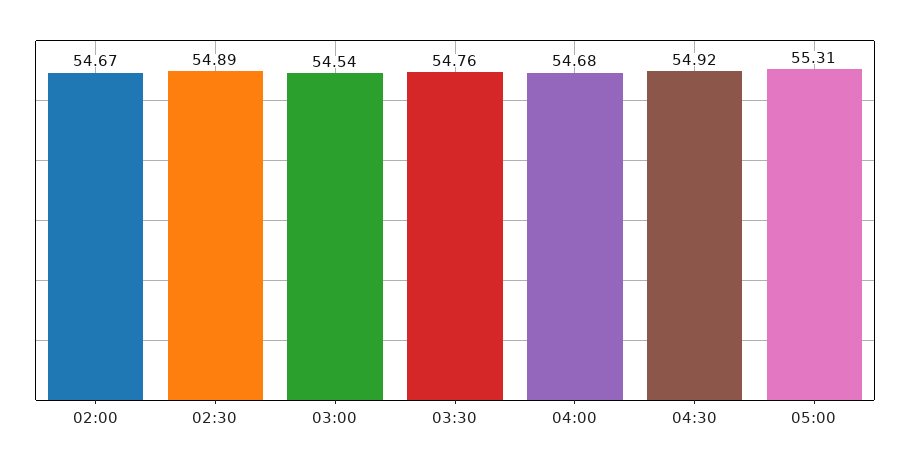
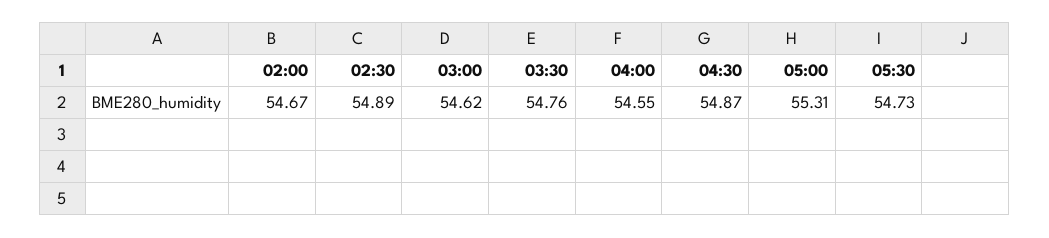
03:00: 54.54 -> 54.62
04:00: 54.68 -> 54.55
04:30: 54.92 -> 54.87
05:30: none -> 54.73

